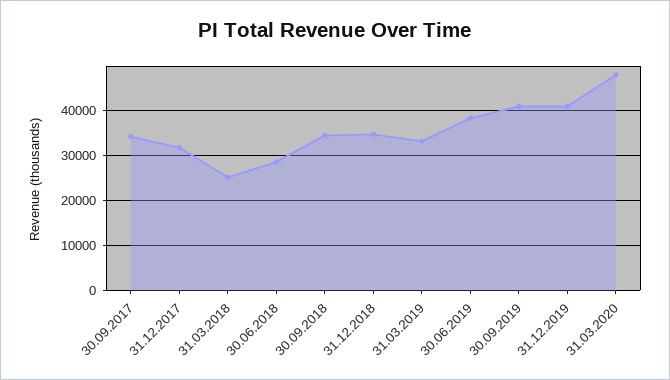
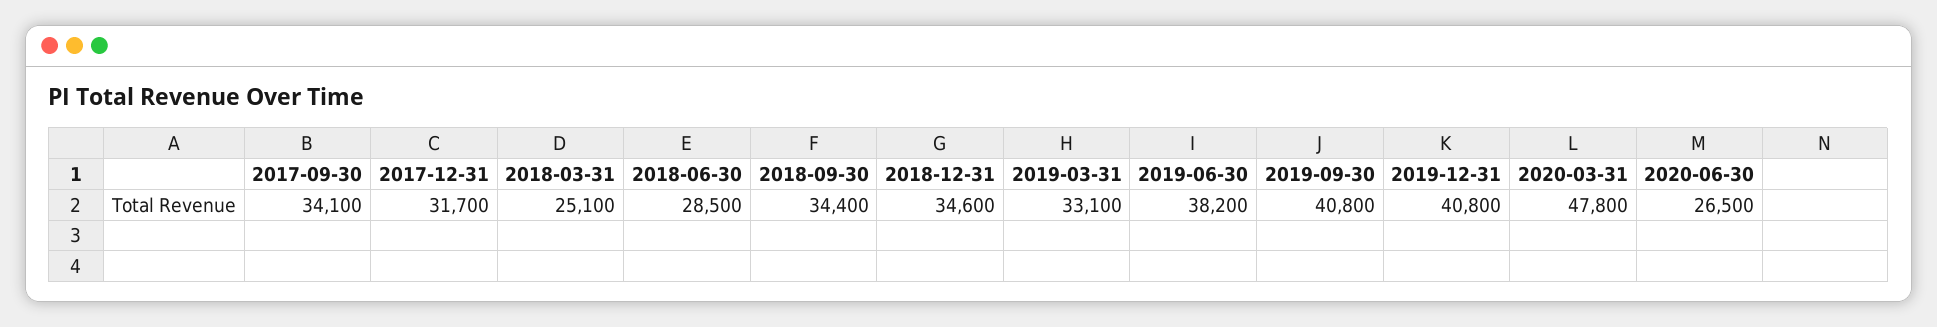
2020-06-30: none -> 26500

